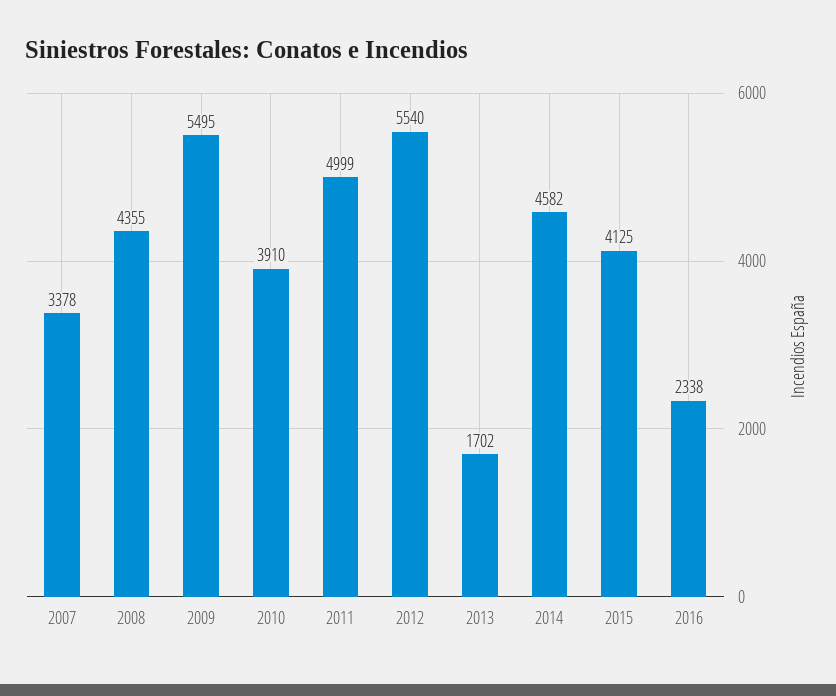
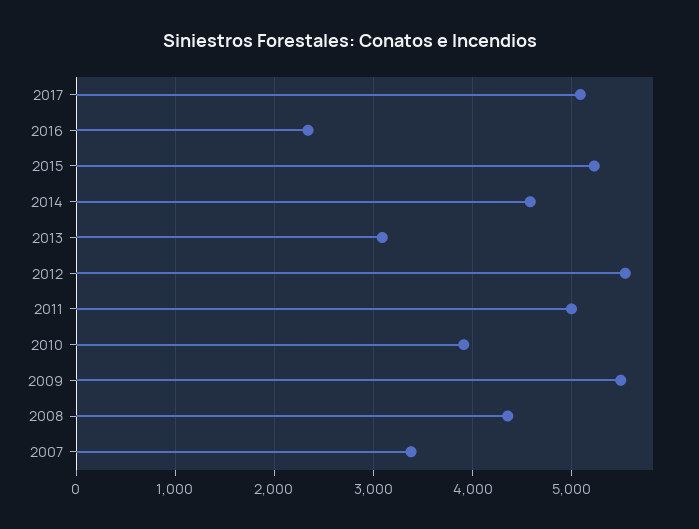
2013: 1702 -> 3100
2015: 4125 -> 5200
2017: none -> 5100

